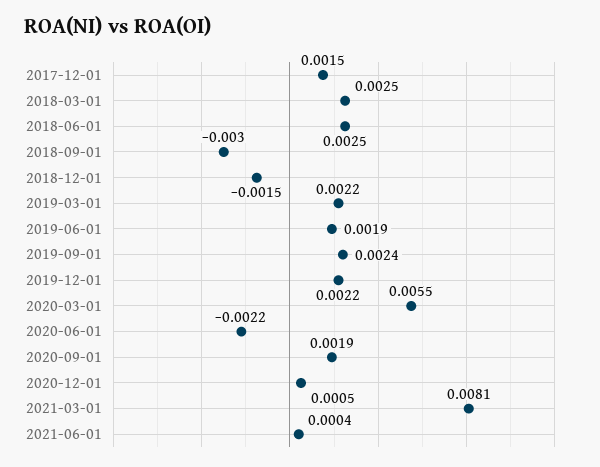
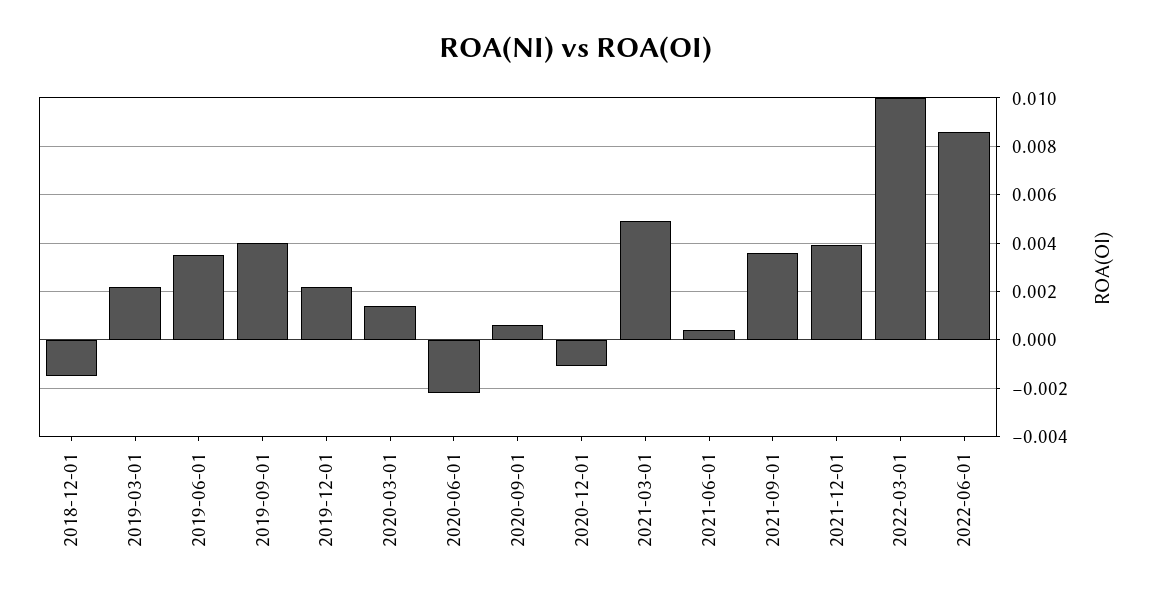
2017-12-01: 0.0015 -> none
2018-03-01: 0.0025 -> none
2018-06-01: 0.0025 -> none
2018-09-01: -0.003 -> none
2019-06-01: 0.0019 -> 0.0035
2019-09-01: 0.0024 -> 0.004
2020-03-01: 0.0055 -> 0.0015
2020-09-01: 0.0019 -> 0.0005
2020-12-01: 0.0005 -> -0.001
2021-03-01: 0.0081 -> 0.005
2021-09-01: none -> 0.0035
2021-12-01: none -> 0.004
2022-03-01: none -> 0.01
2022-06-01: none -> 0.0085

